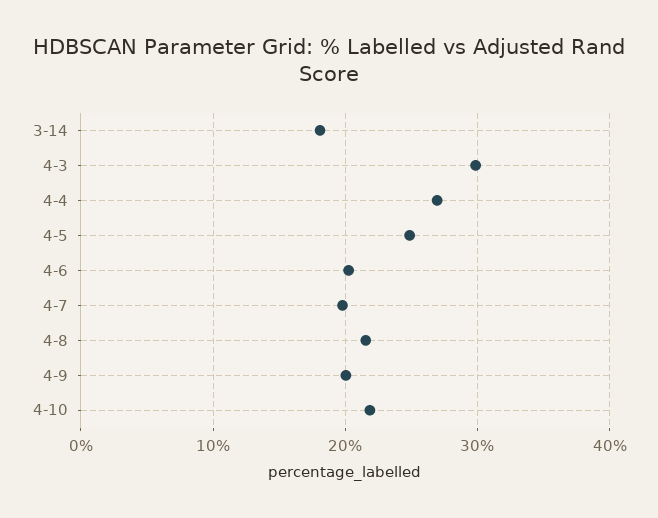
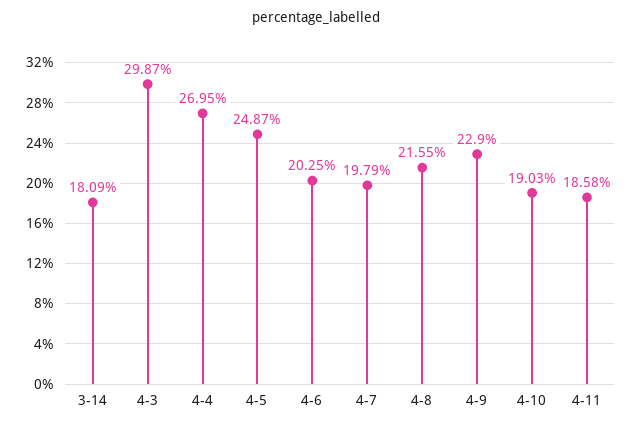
4-9: 20 -> 22.9
4-10: 22 -> 19.03
4-11: none -> 18.58

